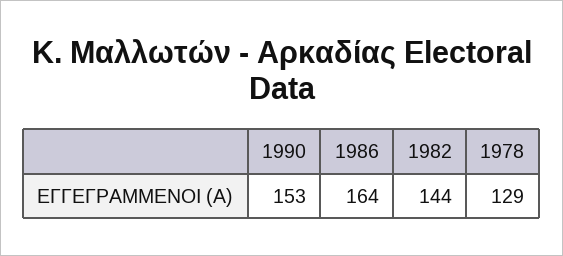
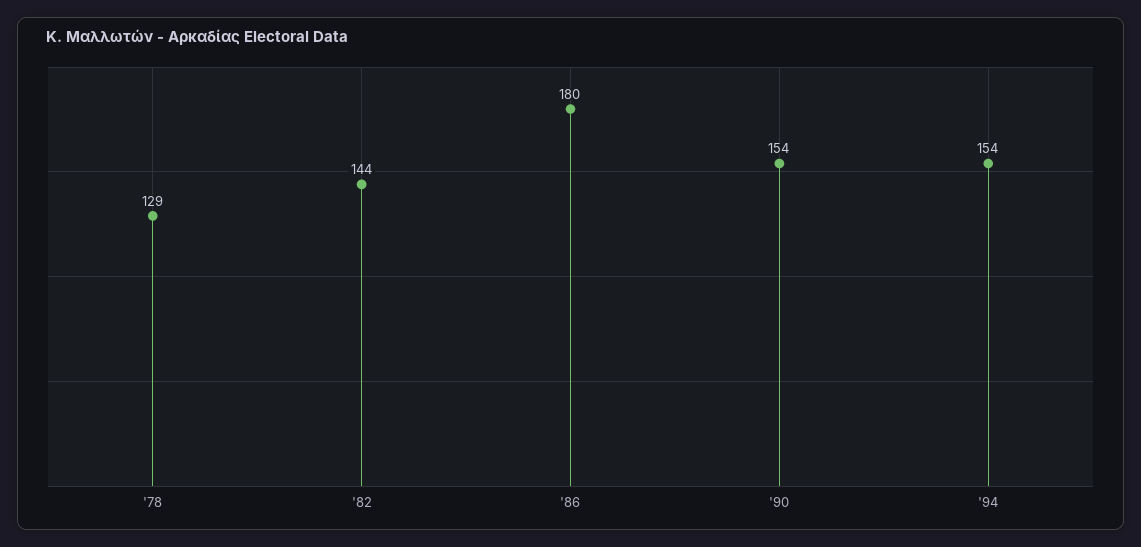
1990: 153 -> 154
1986: 164 -> 180
'94: none -> 154

